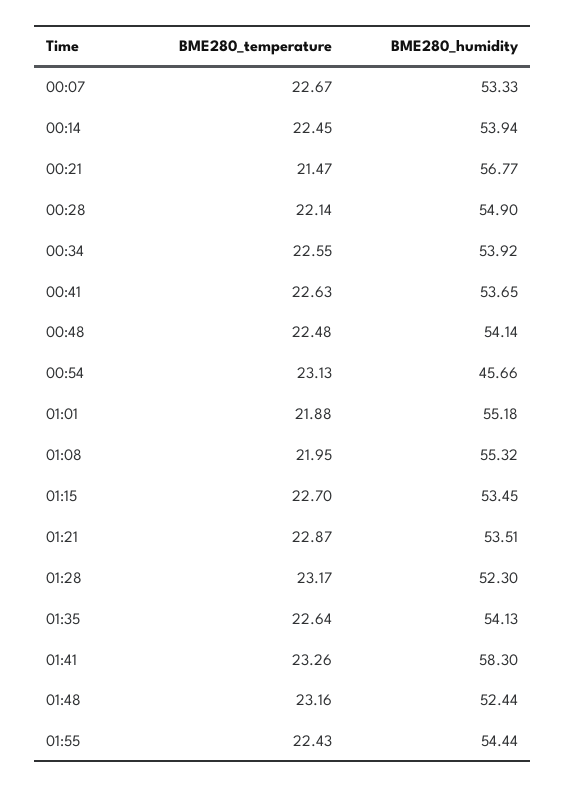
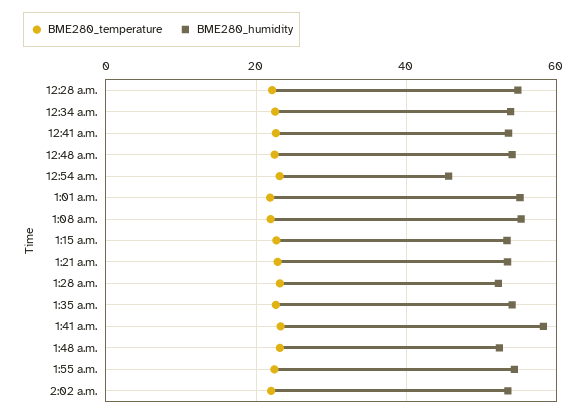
BME280_temperature, 00:07: 22.67 -> none
BME280_humidity, 00:07: 53.33 -> none
BME280_temperature, 00:14: 22.45 -> none
BME280_humidity, 00:14: 53.94 -> none
BME280_temperature, 00:21: 21.47 -> none
BME280_humidity, 00:21: 56.77 -> none
BME280_temperature, 2:02 a.m.: none -> 22
BME280_humidity, 2:02 a.m.: none -> 54

